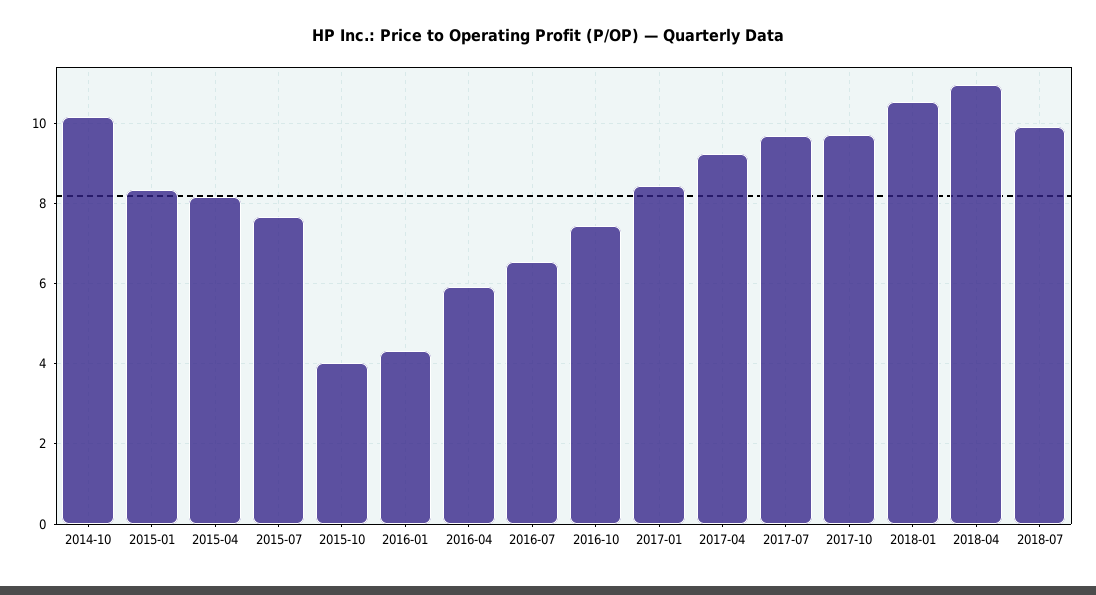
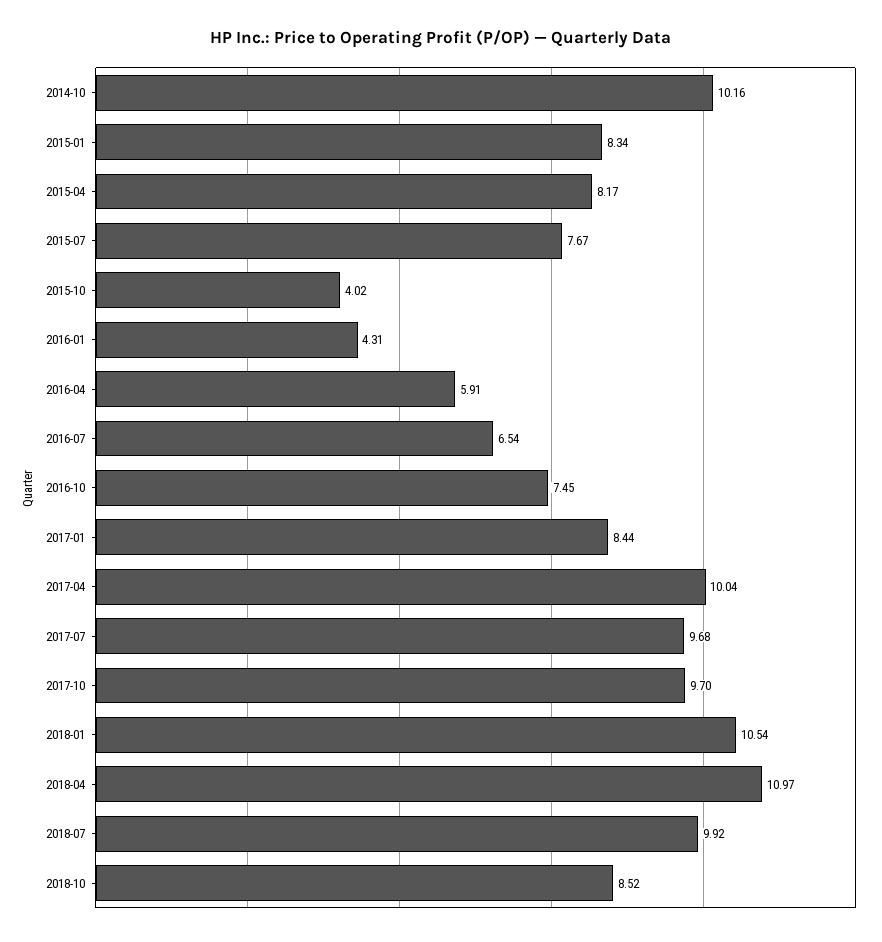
2017-04: 9.2 -> 10.04
2018-10: none -> 8.52

